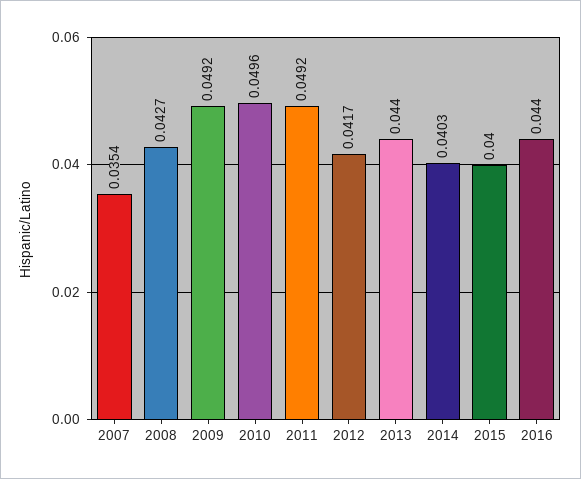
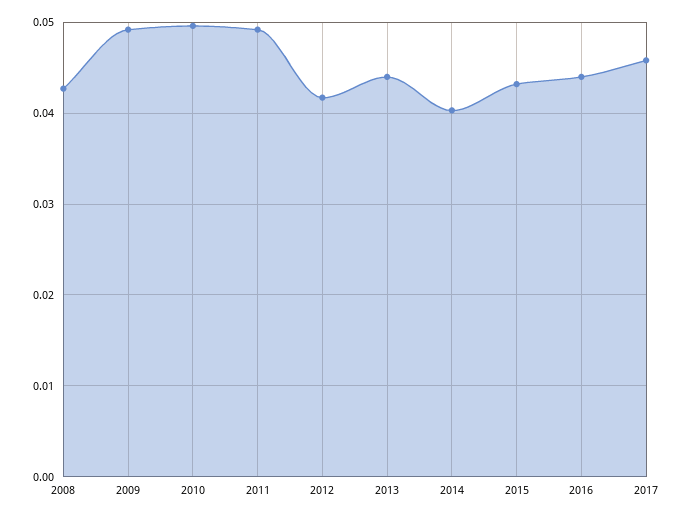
2007: 0.0354 -> none
2015: 0.04 -> 0.043
2017: none -> 0.046

